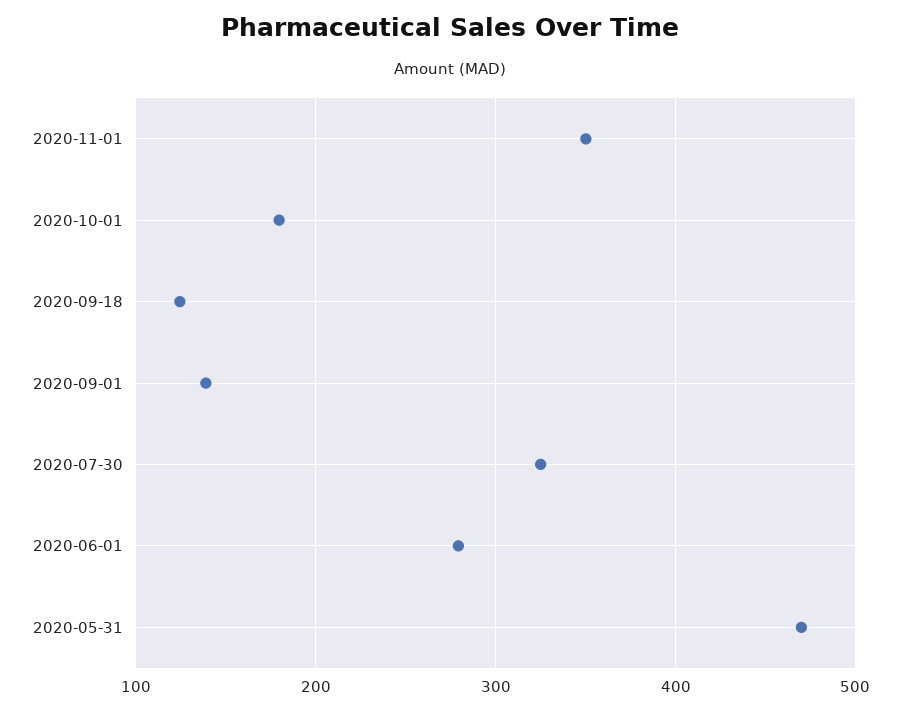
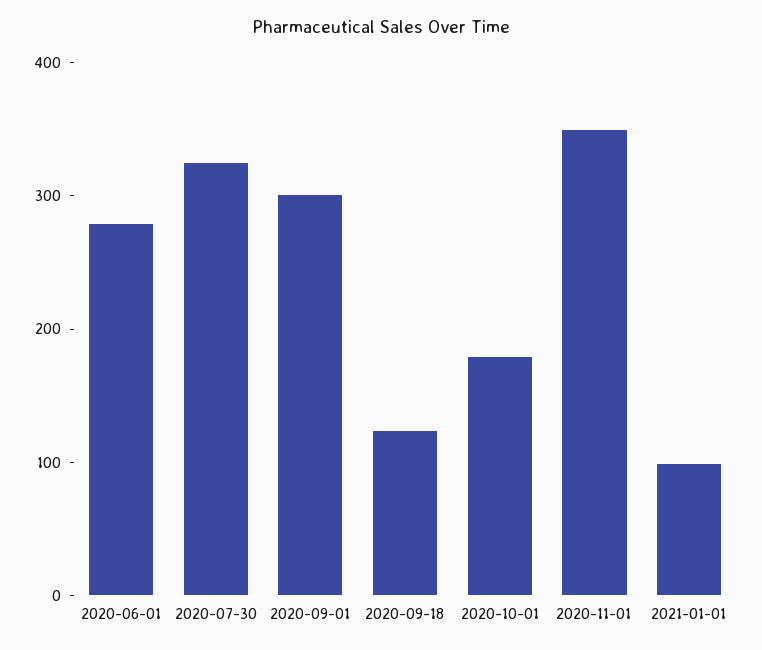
2020-09-01: 140 -> 300
2020-05-31: 470 -> none
2021-01-01: none -> 100

